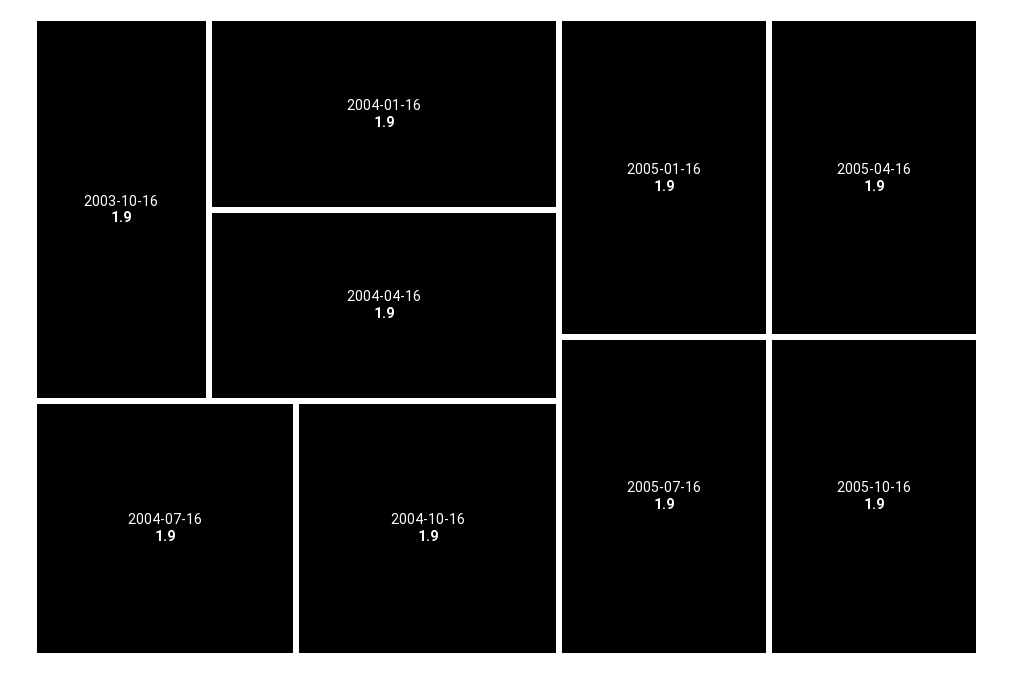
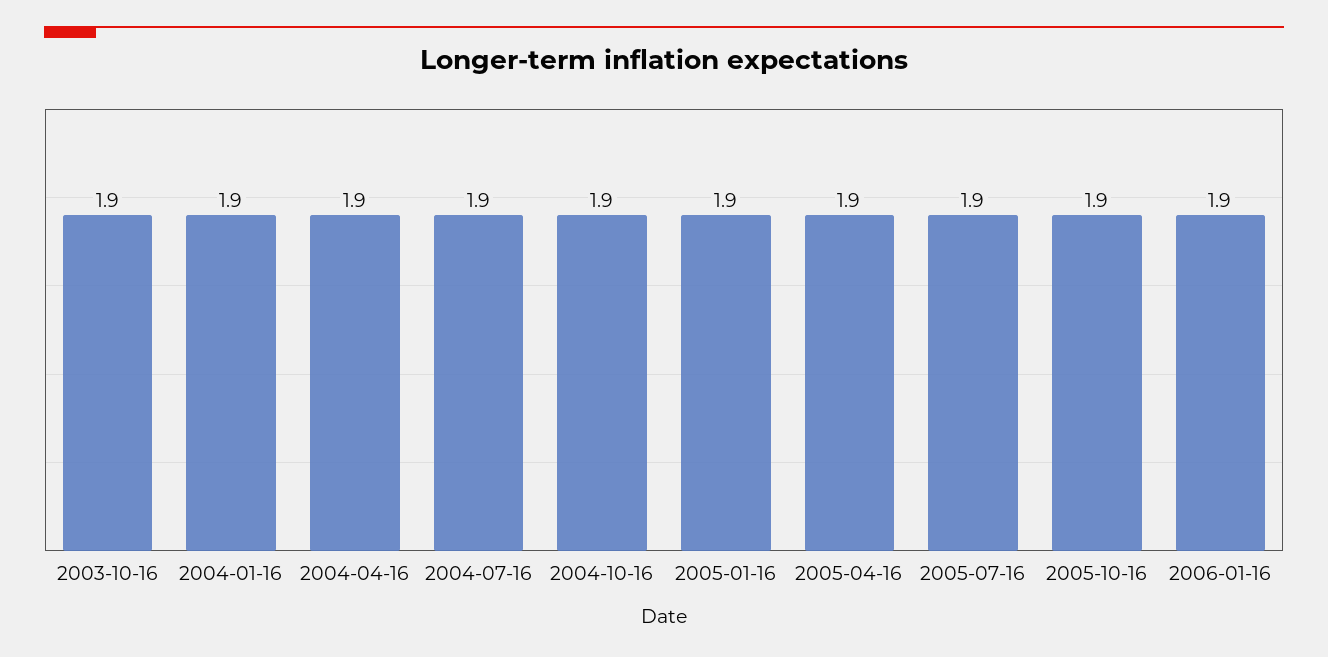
2006-01-16: none -> 1.9

